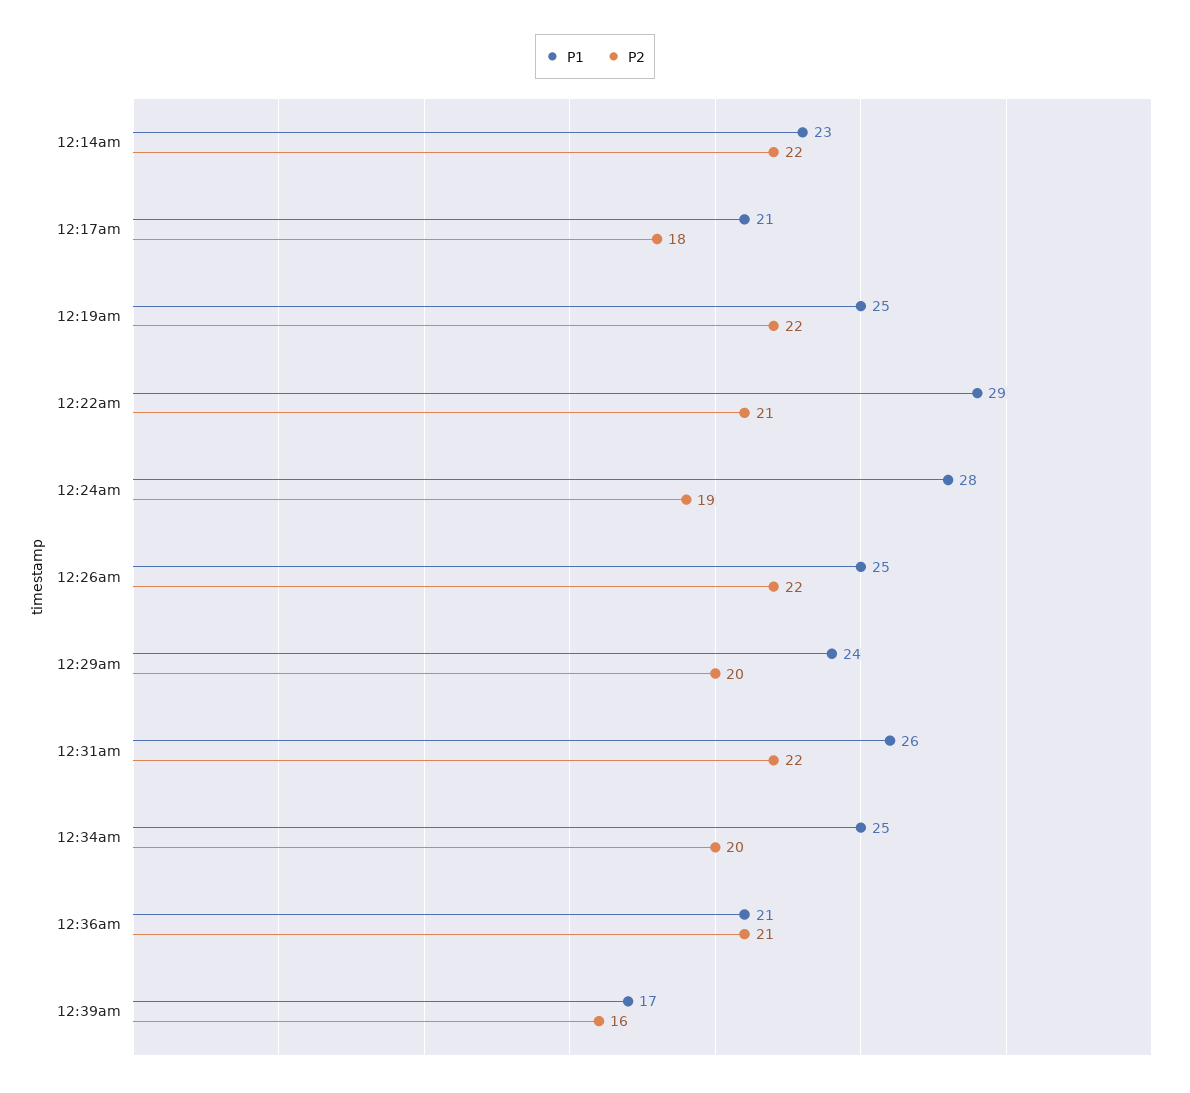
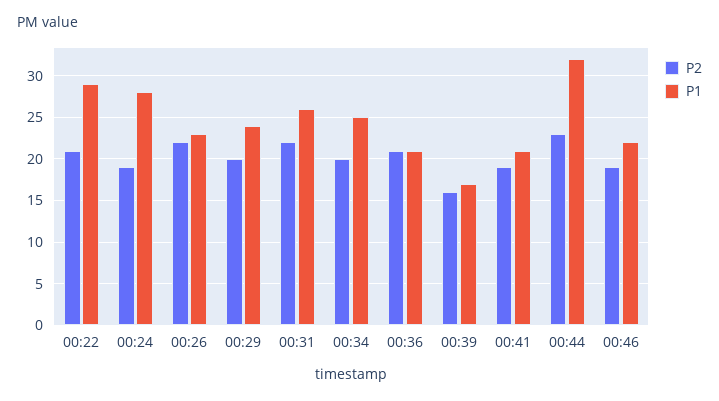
P1, 12:14am: 23 -> none
P2, 12:14am: 22 -> none
P1, 12:17am: 21 -> none
P2, 12:17am: 18 -> none
P1, 12:19am: 25 -> none
P2, 12:19am: 22 -> none
P1, 12:26am: 25 -> 23
P2, 00:41: none -> 19
P1, 00:41: none -> 21
P2, 00:44: none -> 23
P1, 00:44: none -> 32
P2, 00:46: none -> 19
P1, 00:46: none -> 22

